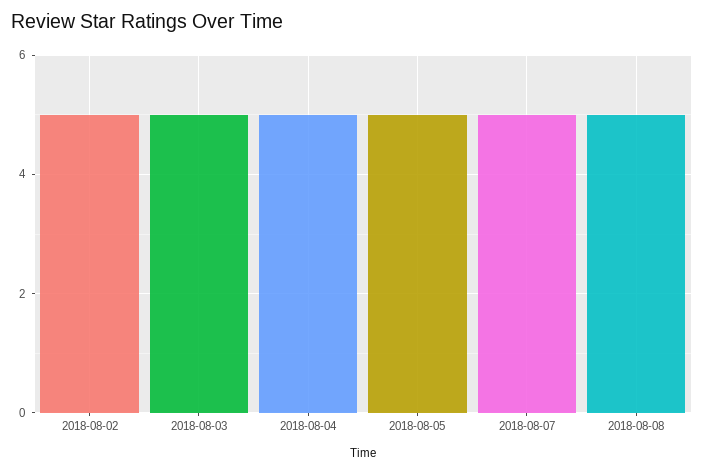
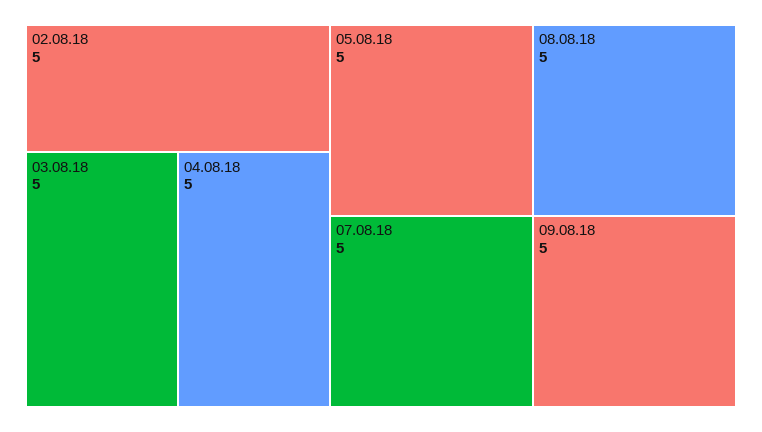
09.08.18: none -> 5

